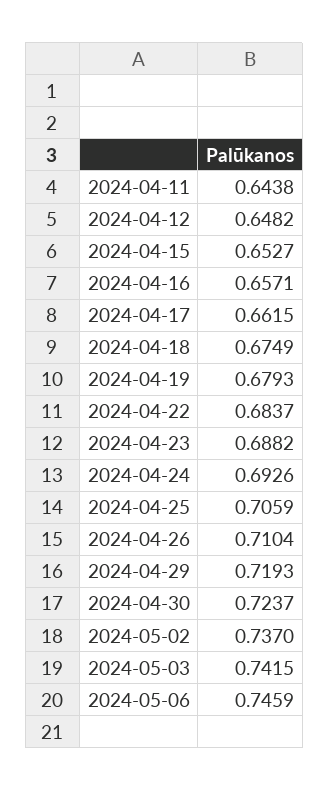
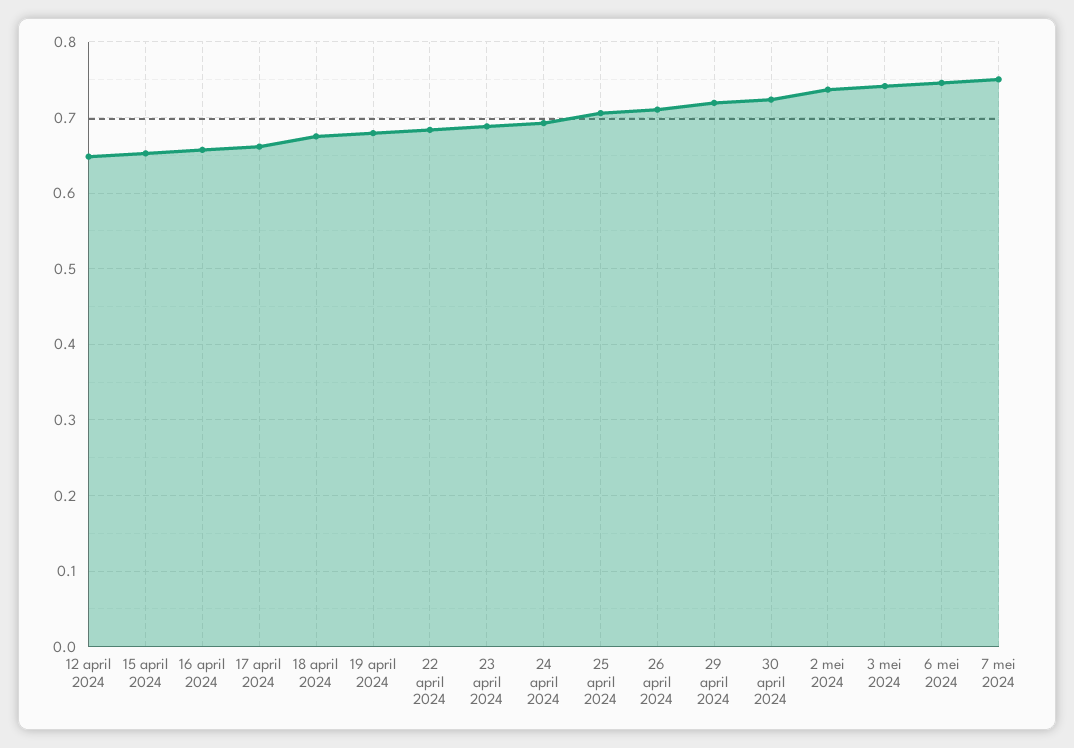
2024-04-11: 0.6438 -> none
7 mei 2024: none -> 0.75

